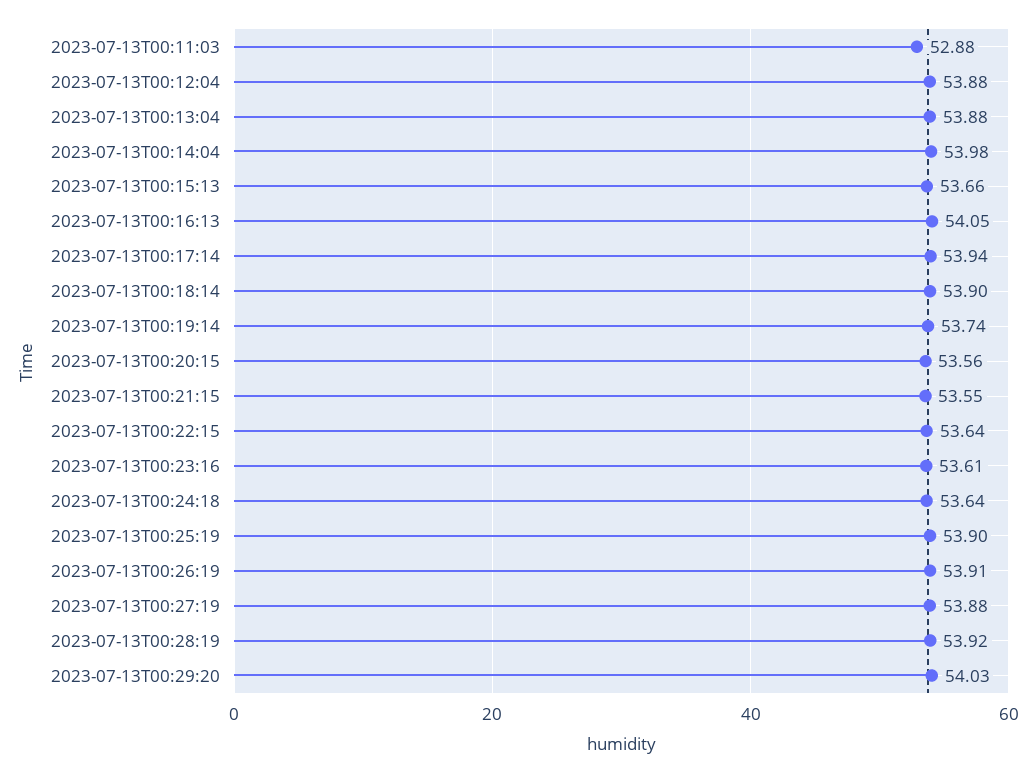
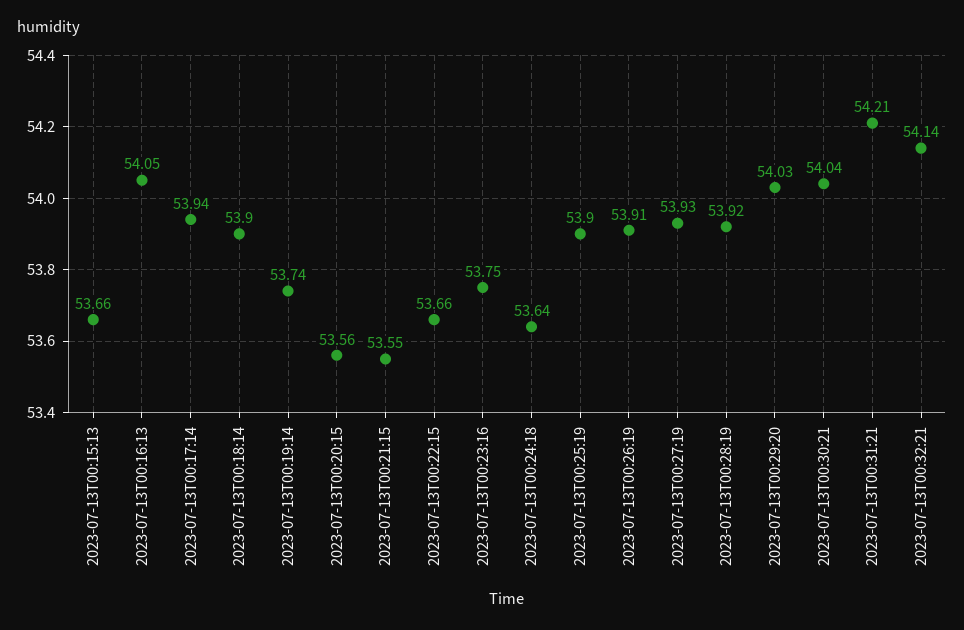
2023-07-13T00:11:03: 52.88 -> none
2023-07-13T00:12:04: 53.88 -> none
2023-07-13T00:13:04: 53.88 -> none
2023-07-13T00:14:04: 53.98 -> none
2023-07-13T00:22:15: 53.64 -> 53.66
2023-07-13T00:23:16: 53.61 -> 53.75
2023-07-13T00:27:19: 53.88 -> 53.93
2023-07-13T00:30:21: none -> 54.04
2023-07-13T00:31:21: none -> 54.21
2023-07-13T00:32:21: none -> 54.14

